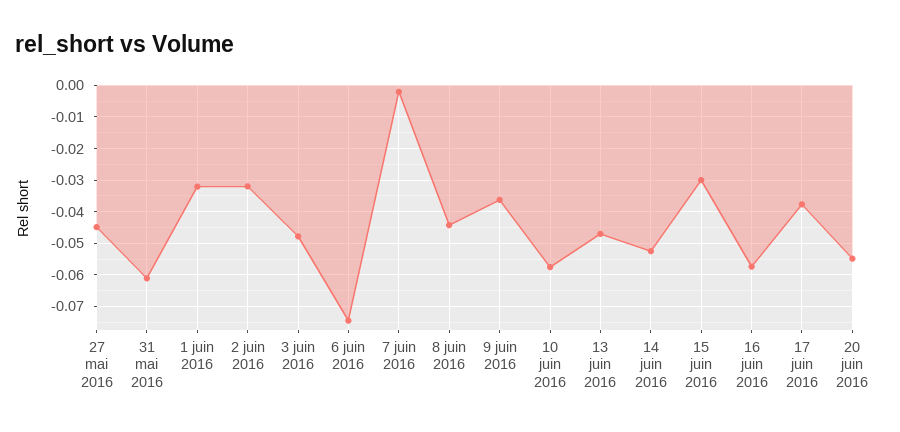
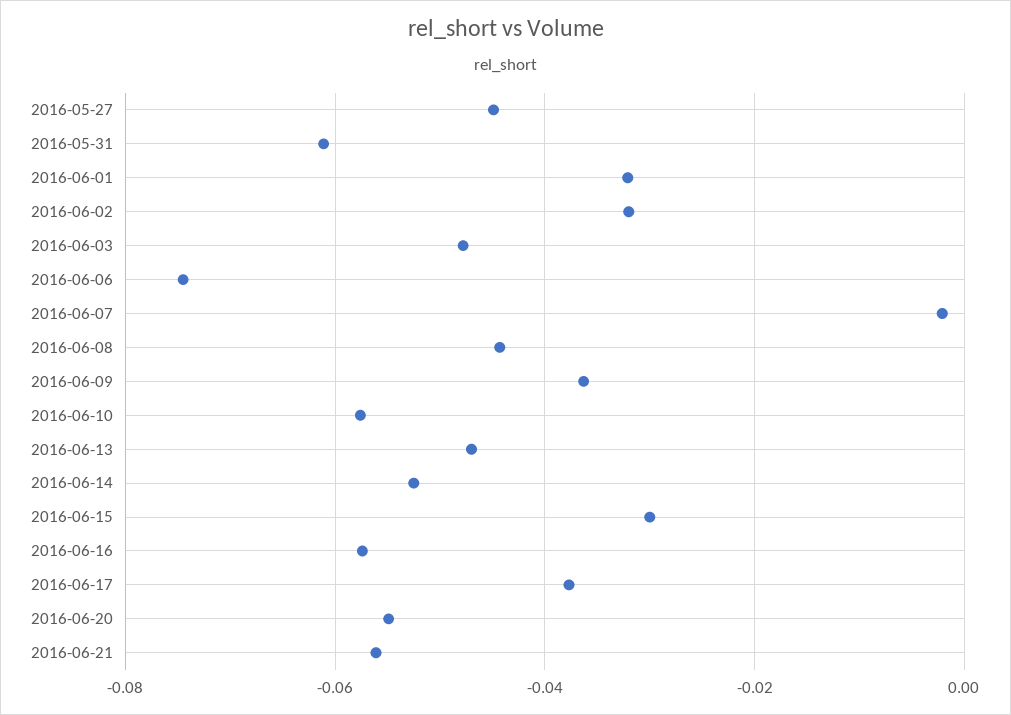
2016-06-21: none -> -0.056

